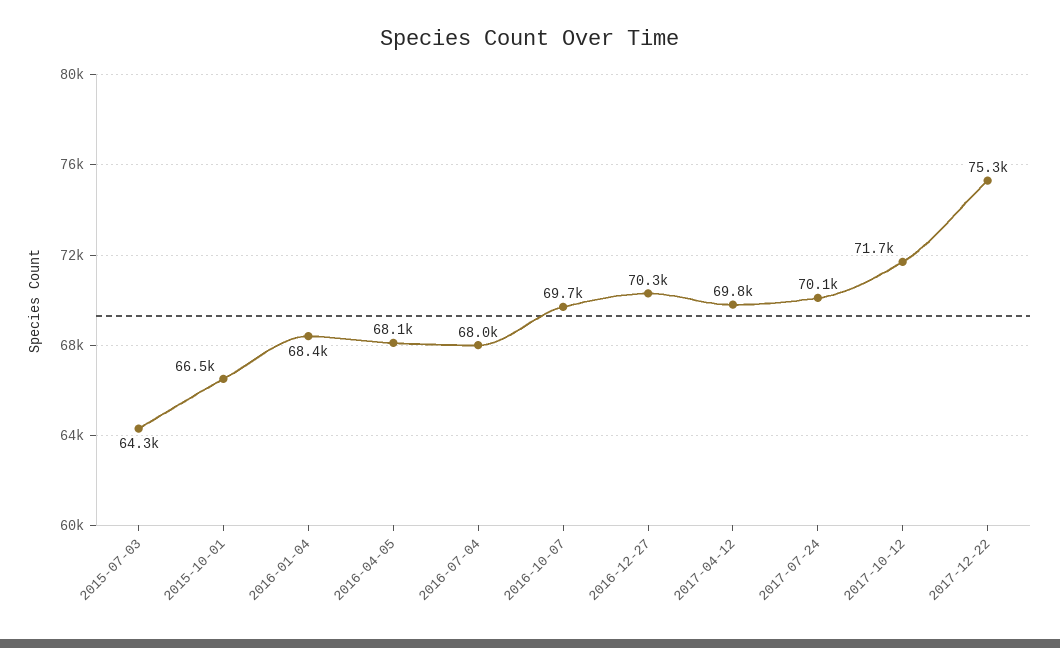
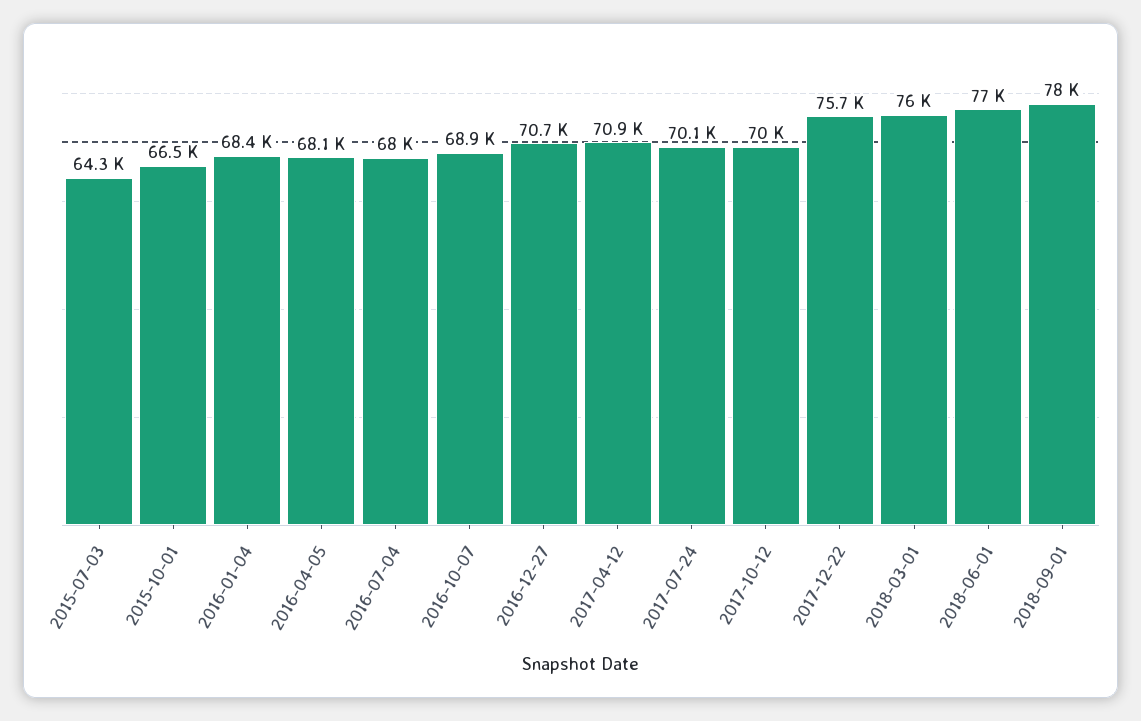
2016-10-07: 69700 -> 68900
2016-12-27: 70300 -> 70700
2017-04-12: 69800 -> 70900
2017-10-12: 71700 -> 70000
2017-12-22: 75300 -> 75700
2018-03-01: none -> 76000
2018-06-01: none -> 77000
2018-09-01: none -> 78000

